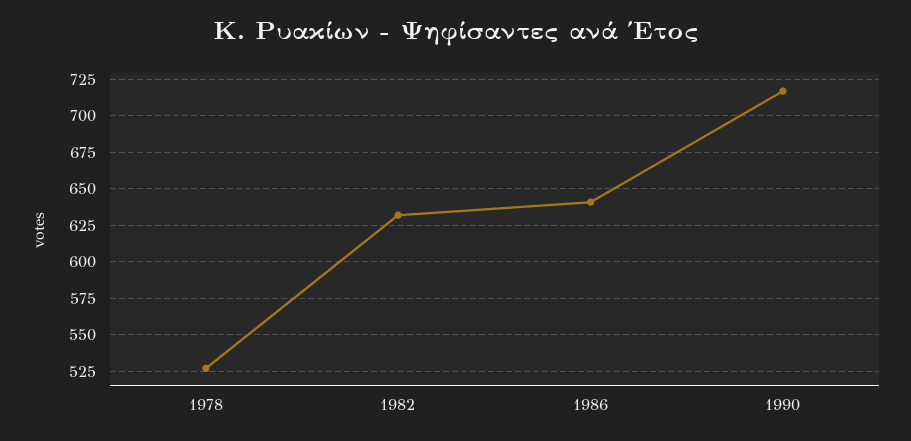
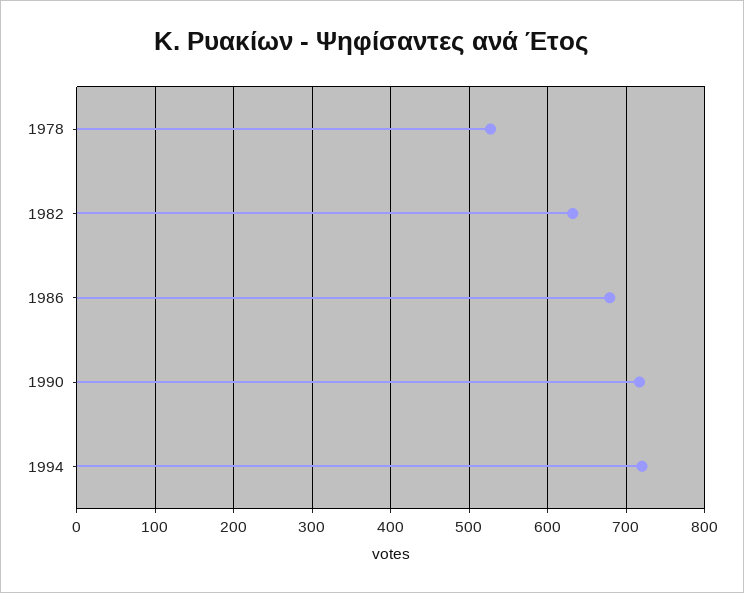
1986: 640 -> 680
1994: none -> 720

